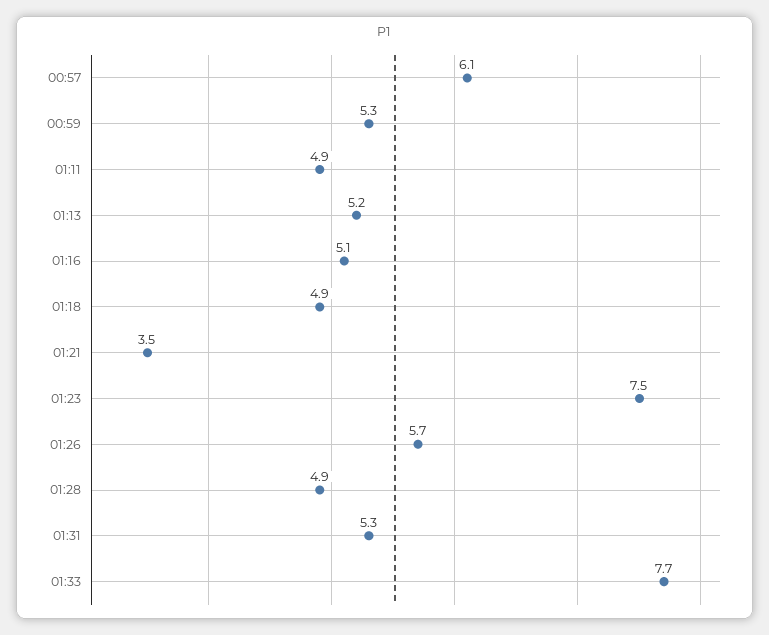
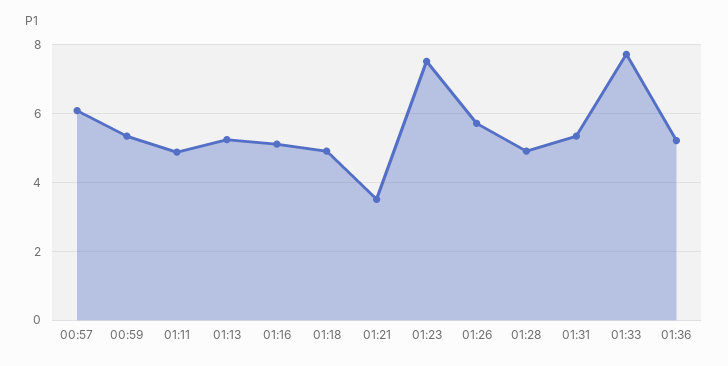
01:36: none -> 5.2

